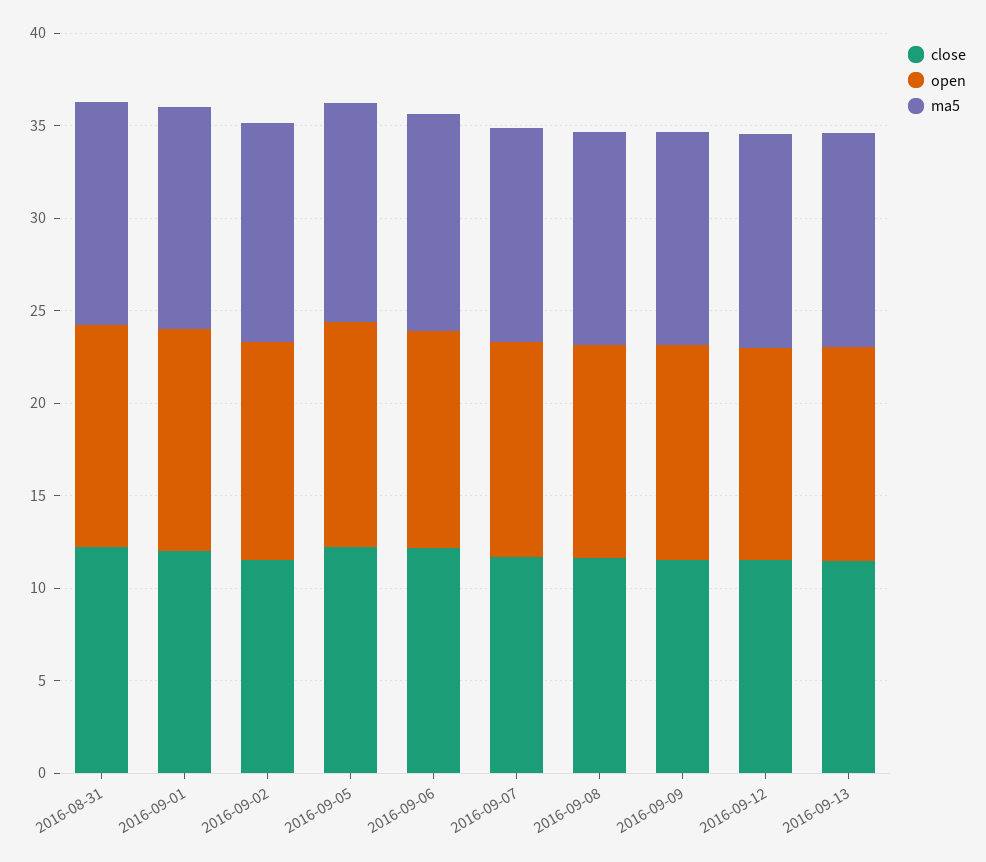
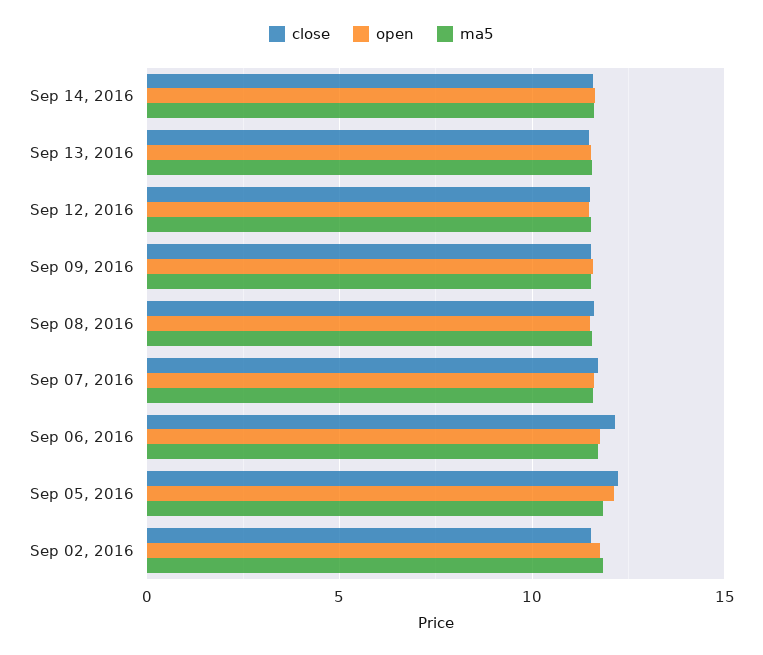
close, 2016-08-31: 12 -> none
open, 2016-08-31: 12 -> none
ma5, 2016-08-31: 12 -> none
close, 2016-09-01: 12 -> none
open, 2016-09-01: 12 -> none
ma5, 2016-09-01: 12 -> none
close, Sep 14, 2016: none -> 11.5
open, Sep 14, 2016: none -> 11.5
ma5, Sep 14, 2016: none -> 11.5

